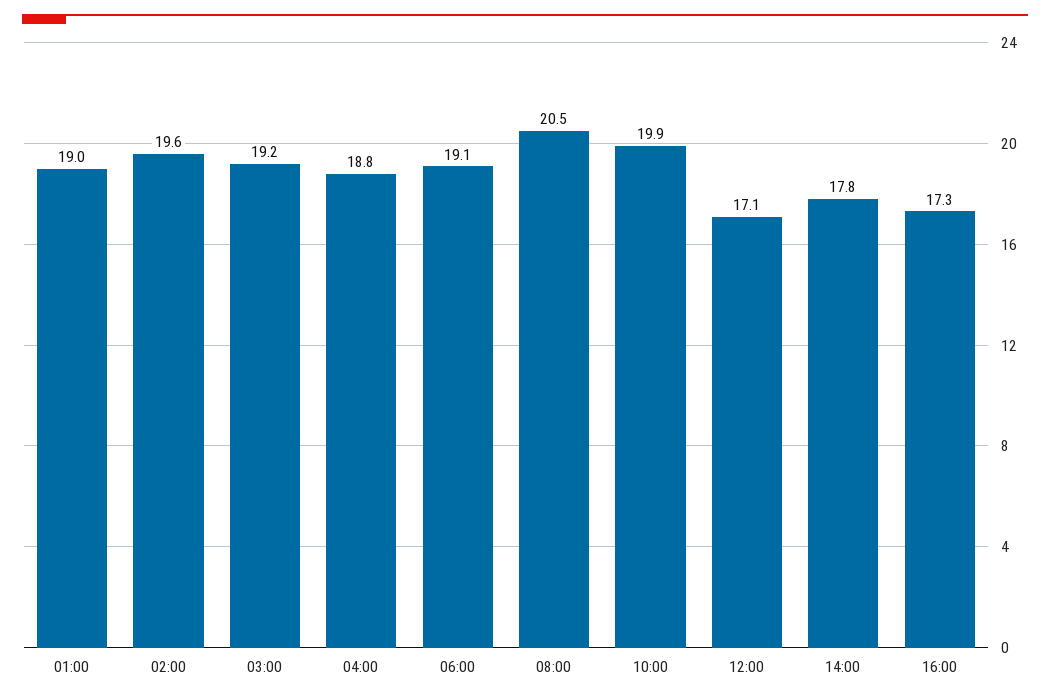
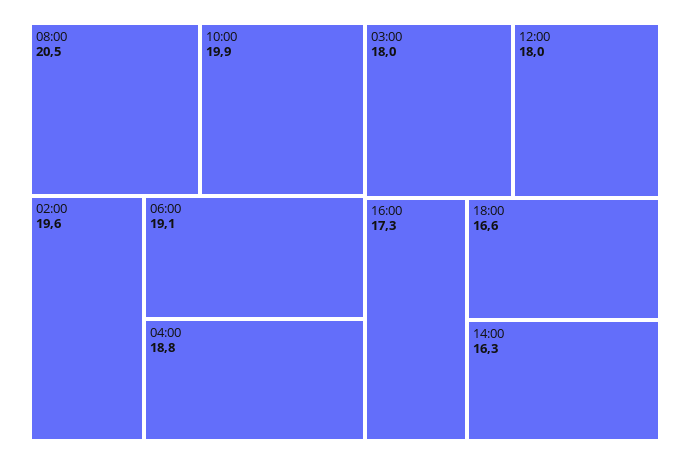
01:00: 19 -> none
03:00: 19.2 -> 18
12:00: 17.1 -> 18
14:00: 17.8 -> 16.3
18:00: none -> 16.6

